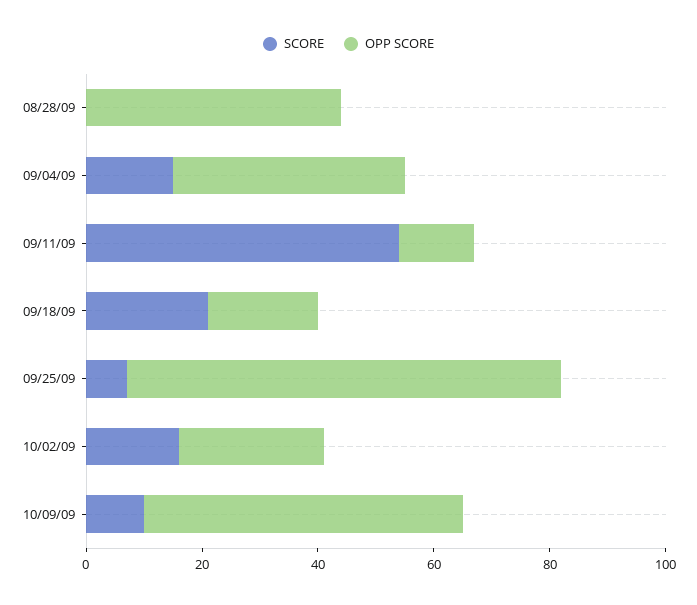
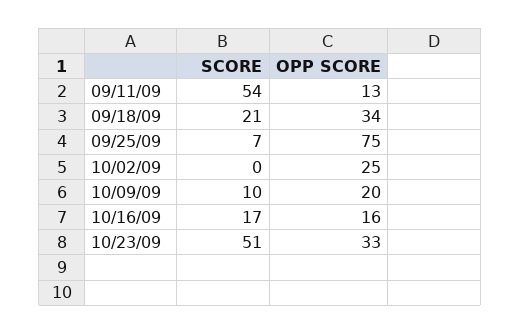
SCORE, 08/28/09: 0 -> none
OPP SCORE, 08/28/09: 45 -> none
SCORE, 09/04/09: 15 -> none
OPP SCORE, 09/04/09: 40 -> none
OPP SCORE, 09/18/09: 20 -> 34
SCORE, 10/02/09: 15 -> 0
OPP SCORE, 10/09/09: 55 -> 20
SCORE, 10/16/09: none -> 17
OPP SCORE, 10/16/09: none -> 16
SCORE, 10/23/09: none -> 51
OPP SCORE, 10/23/09: none -> 33

